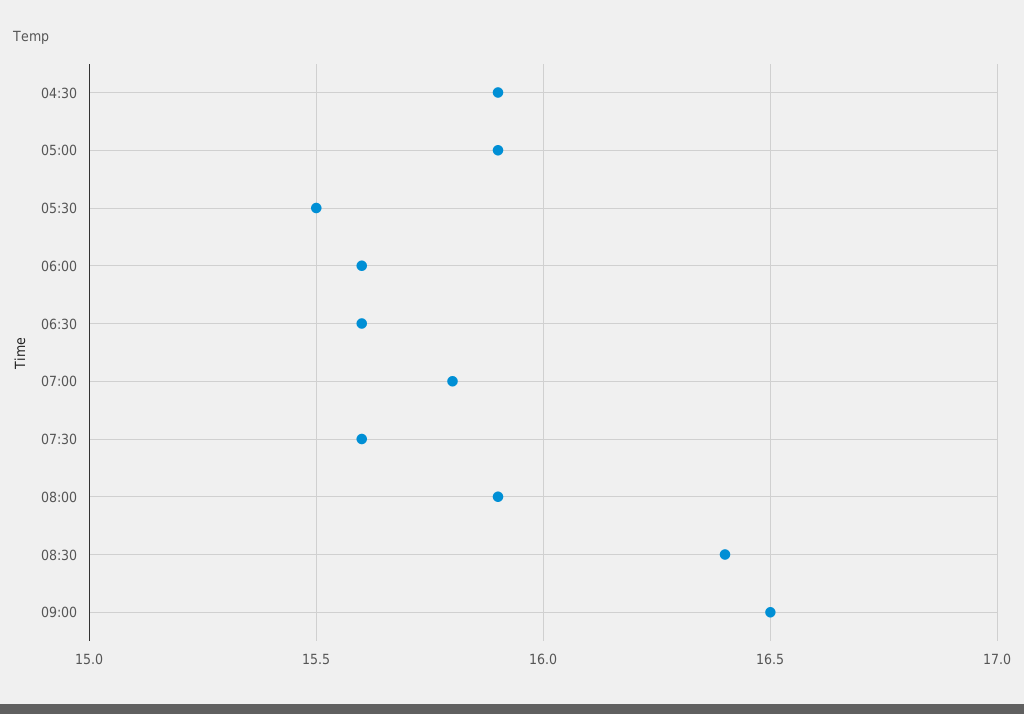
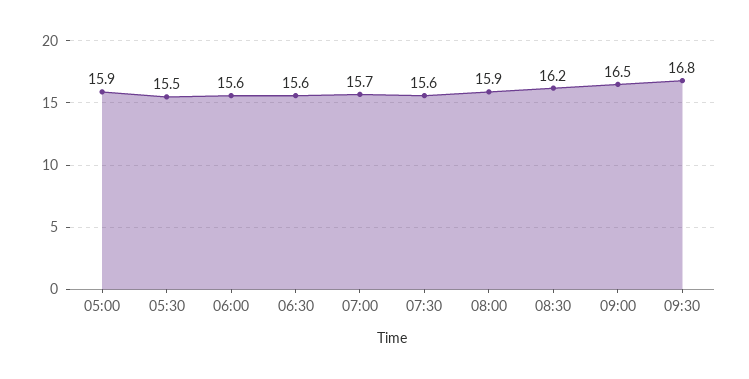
04:30: 15.9 -> none
07:00: 15.8 -> 15.7
08:30: 16.4 -> 16.2
09:30: none -> 16.8

